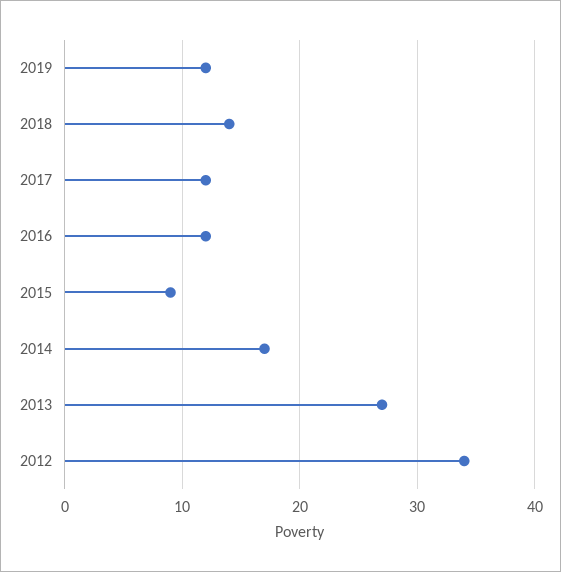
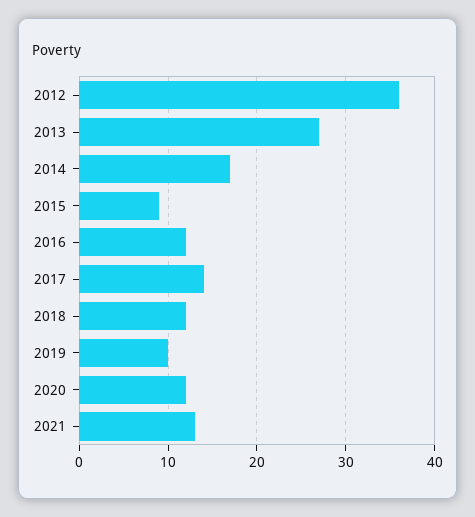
2019: 12 -> 10
2018: 14 -> 12
2017: 12 -> 14
2012: 34 -> 36
2020: none -> 12
2021: none -> 13

